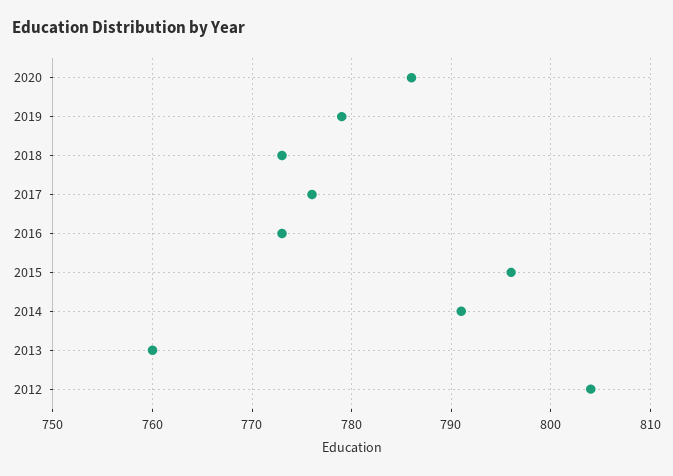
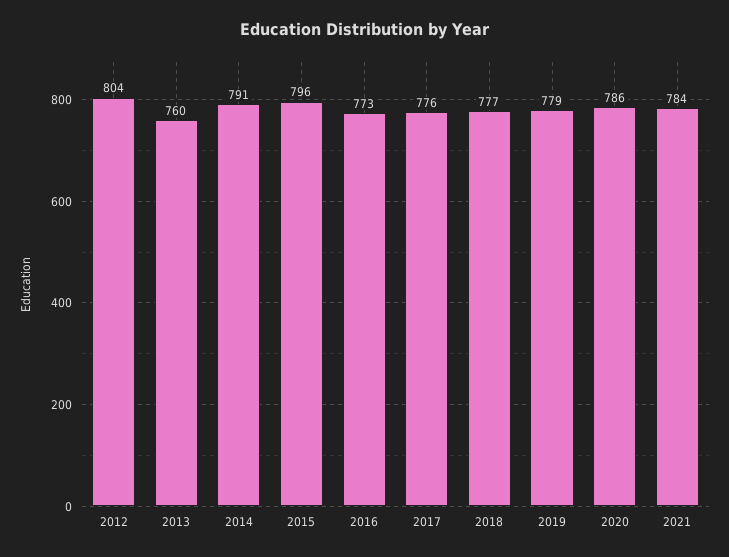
2018: 773 -> 777
2021: none -> 784

